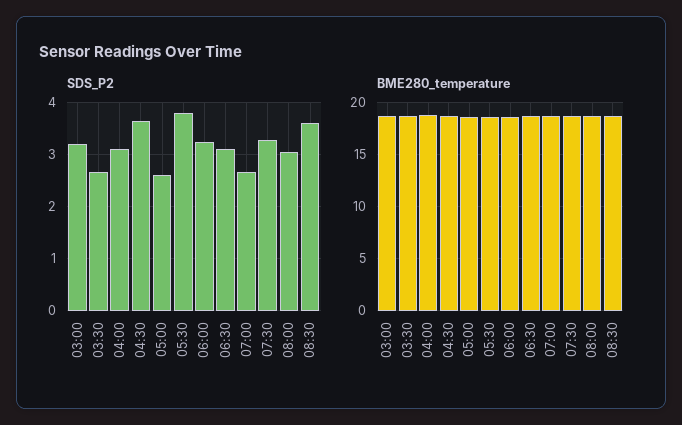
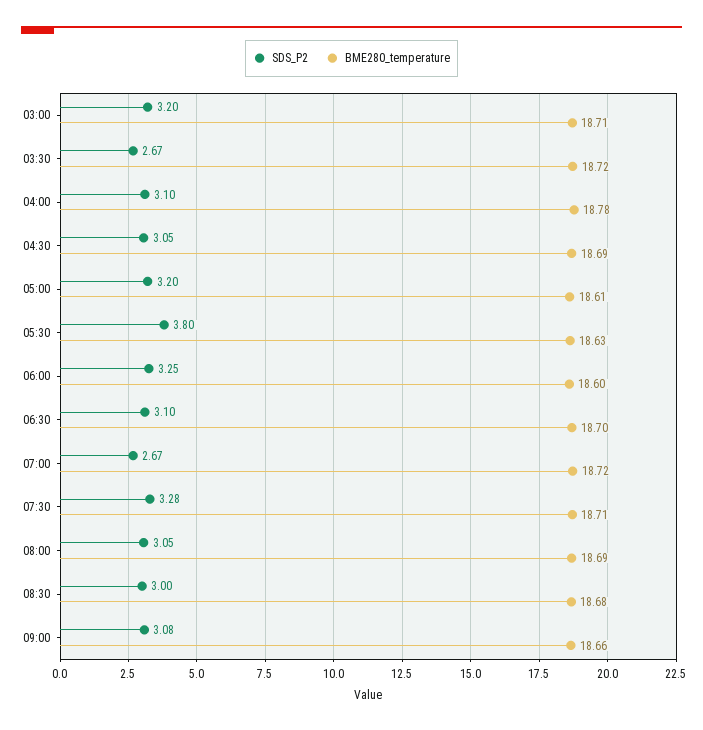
SDS_P2, 04:30: 3.6 -> 3.05
SDS_P2, 05:00: 2.6 -> 3.2
SDS_P2, 08:30: 3.6 -> 3
SDS_P2, 09:00: none -> 3.08
BME280_temperature, 09:00: none -> 18.66

